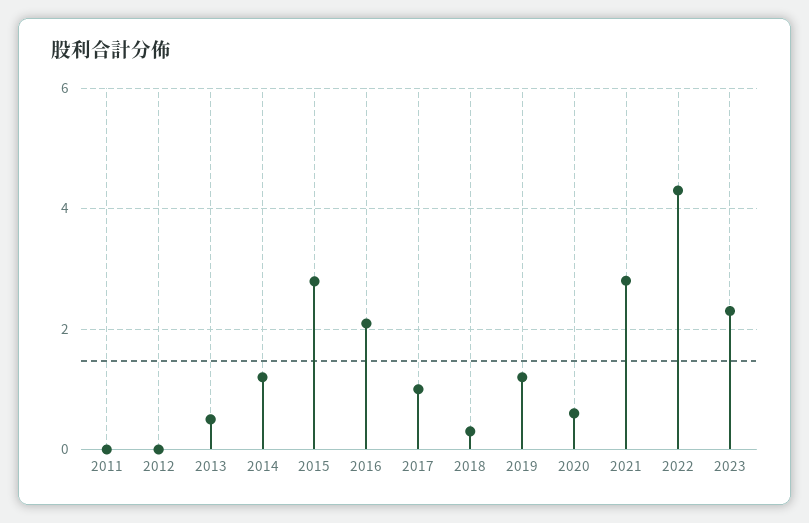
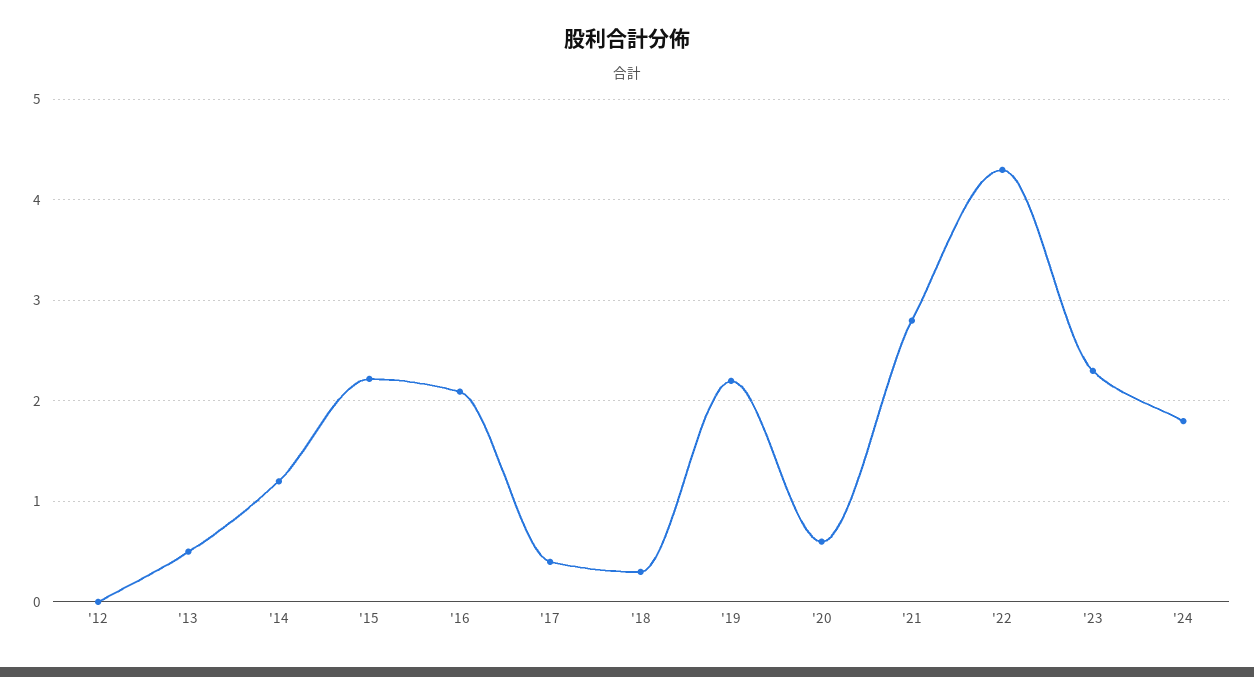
2011: 0 -> none
2015: 2.8 -> 2.2
2017: 1 -> 0.4
2019: 1.2 -> 2.2
'24: none -> 1.8

